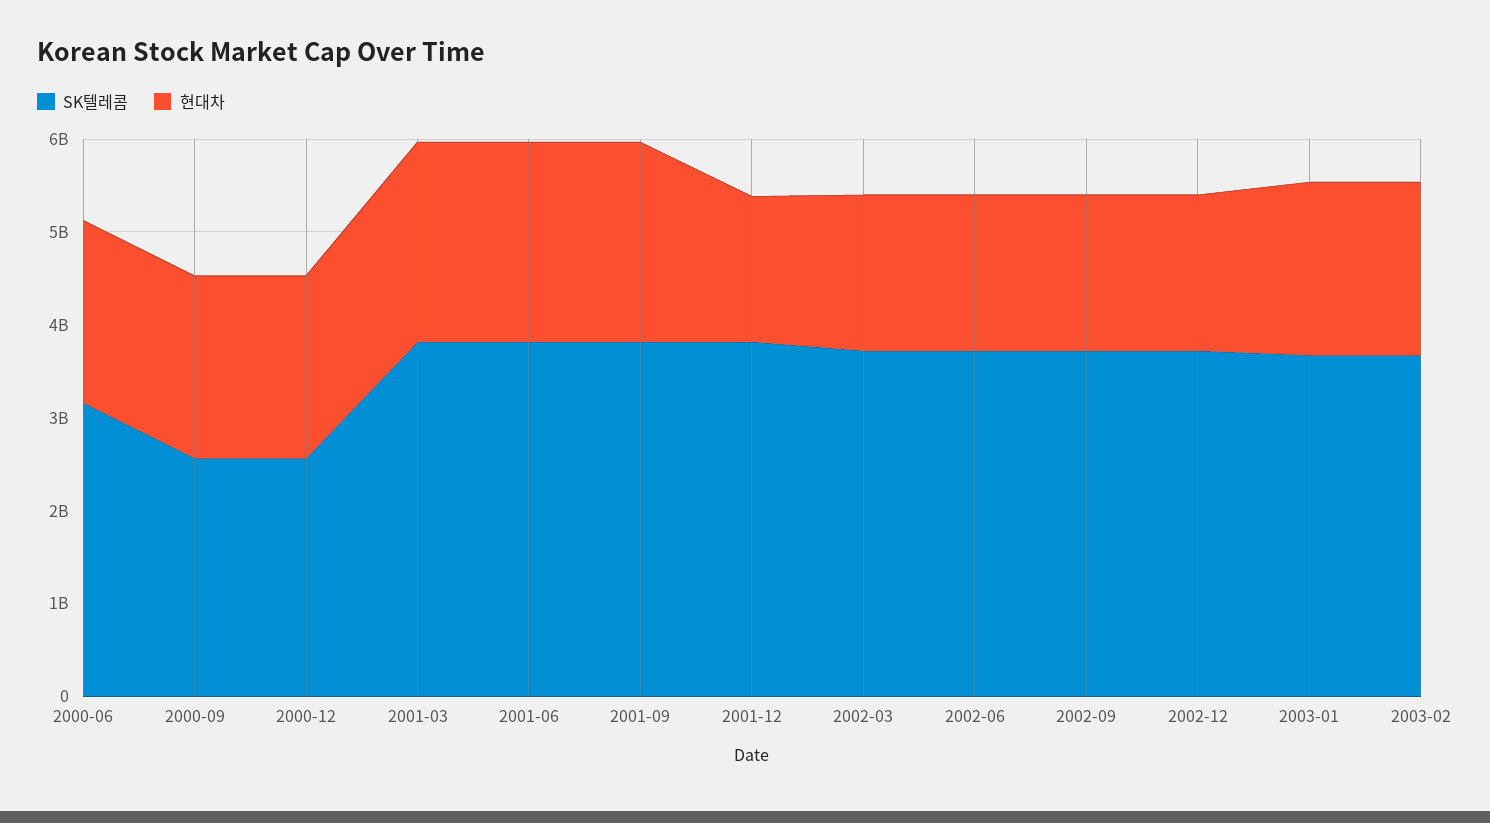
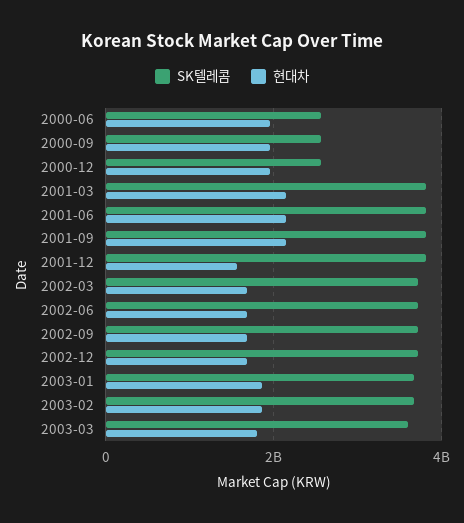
SK텔레콤, 2000-06: 3200000000 -> 2600000000
SK텔레콤, 2003-03: none -> 3600000000
현대차, 2003-03: none -> 1800000000

